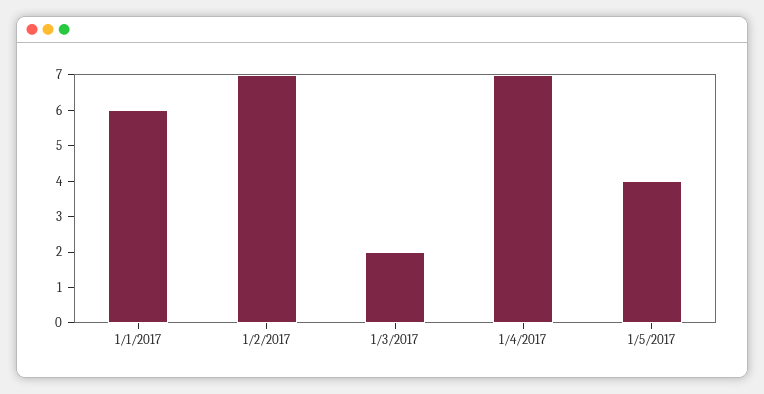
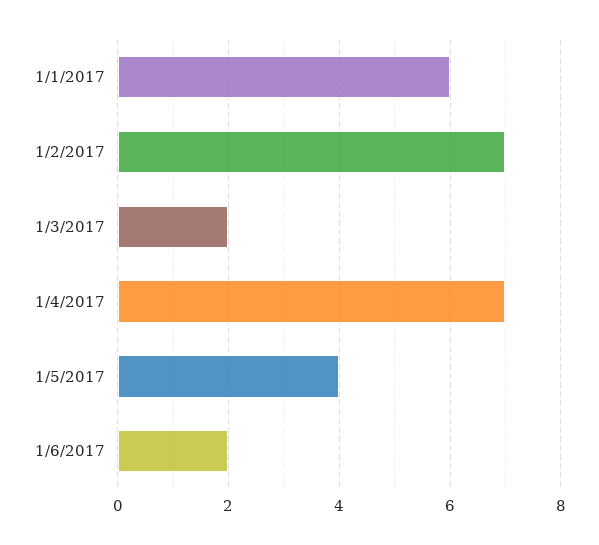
1/6/2017: none -> 2

